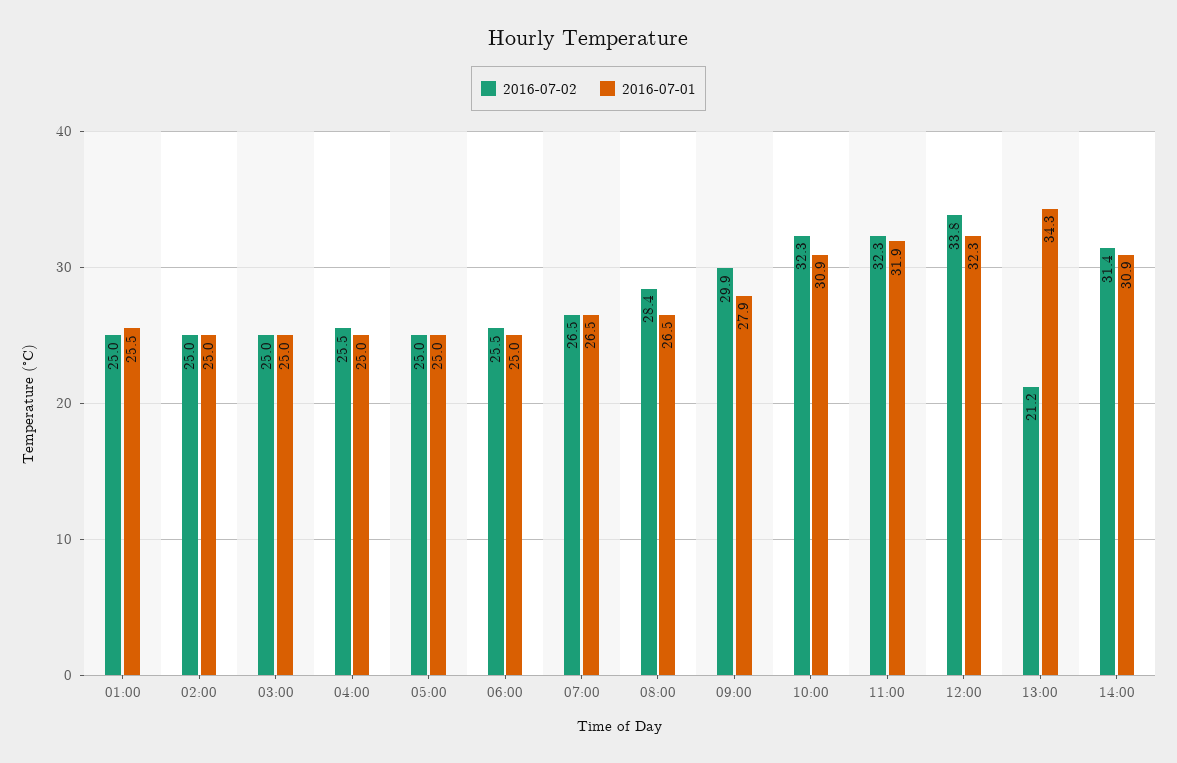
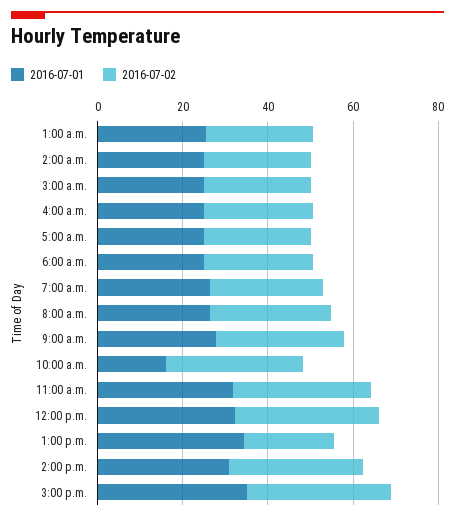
2016-07-01, 10:00: 30.9 -> 15
2016-07-01, 3:00 p.m.: none -> 35
2016-07-02, 3:00 p.m.: none -> 35

